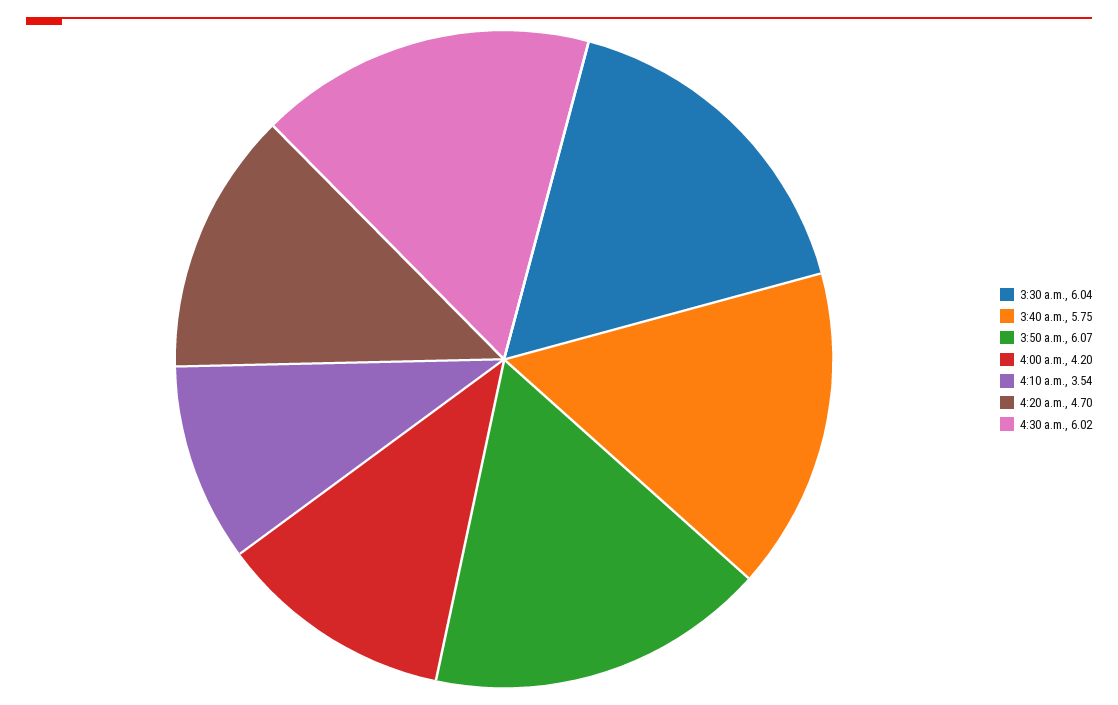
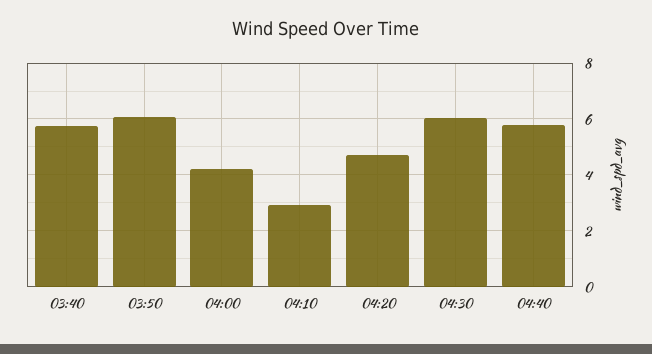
3:30 a.m.: 6.04 -> none
4:10 a.m.: 3.54 -> 3
04:40: none -> 5.75

